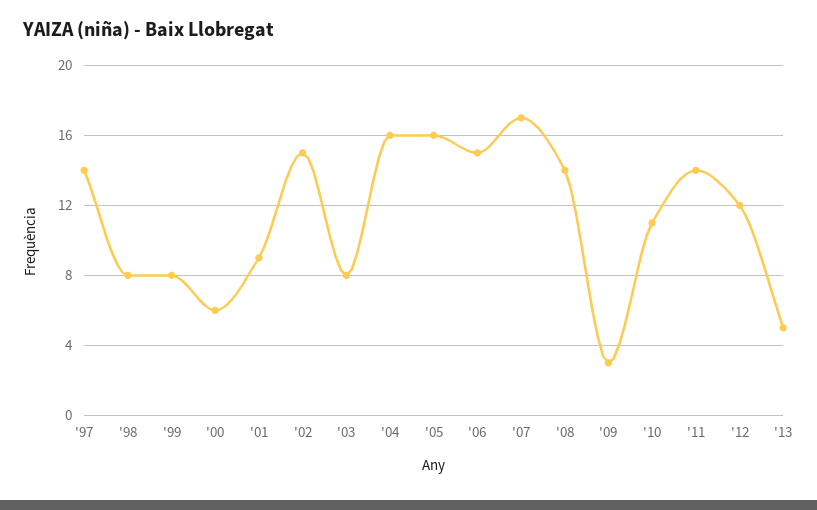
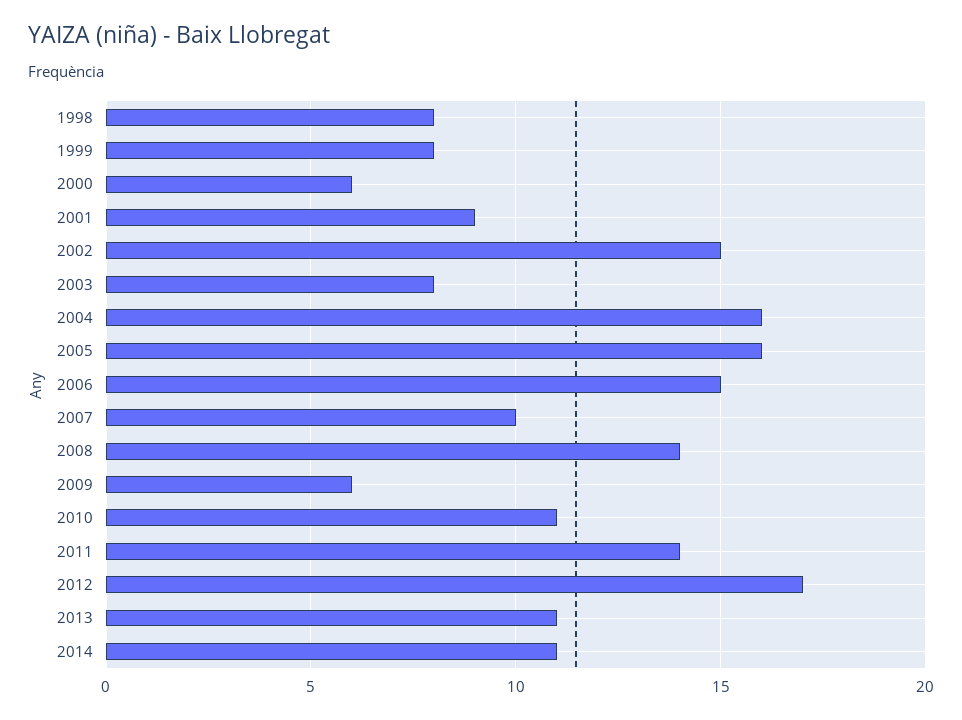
'97: 14 -> none
'07: 17 -> 10
'09: 3 -> 6
'12: 12 -> 17
'13: 5 -> 11
2014: none -> 11

